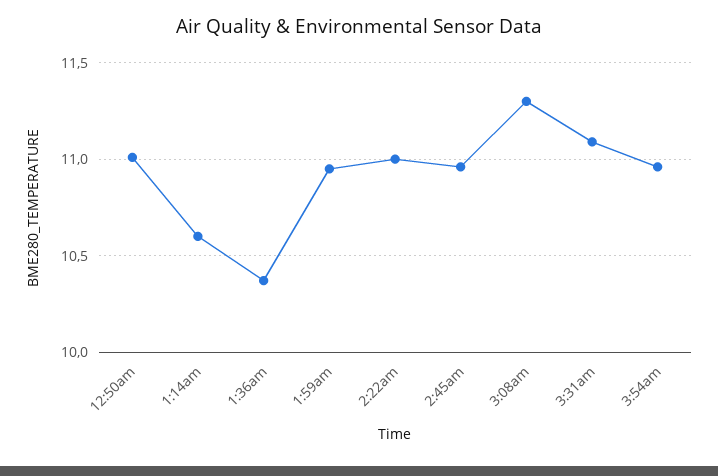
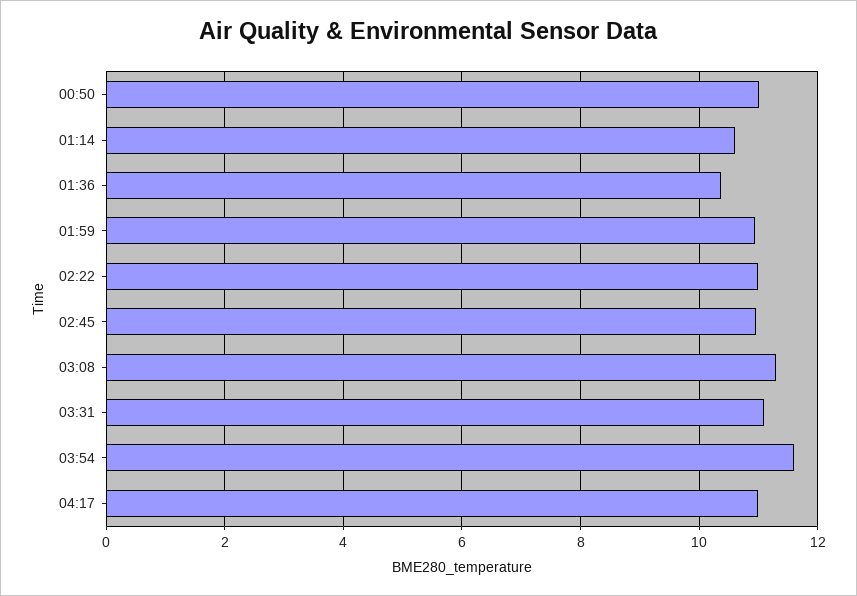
3:54am: 10.95 -> 11.6
04:17: none -> 11

